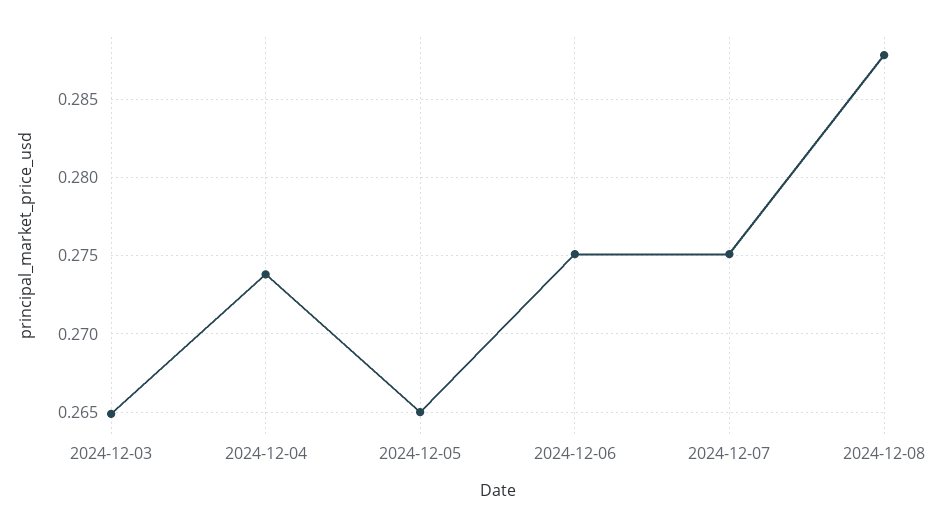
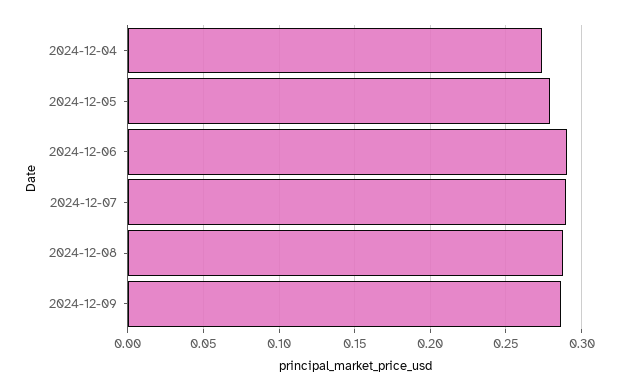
2024-12-03: 0.265 -> none
2024-12-05: 0.265 -> 0.28
2024-12-06: 0.275 -> 0.29
2024-12-07: 0.275 -> 0.29
2024-12-09: none -> 0.285

